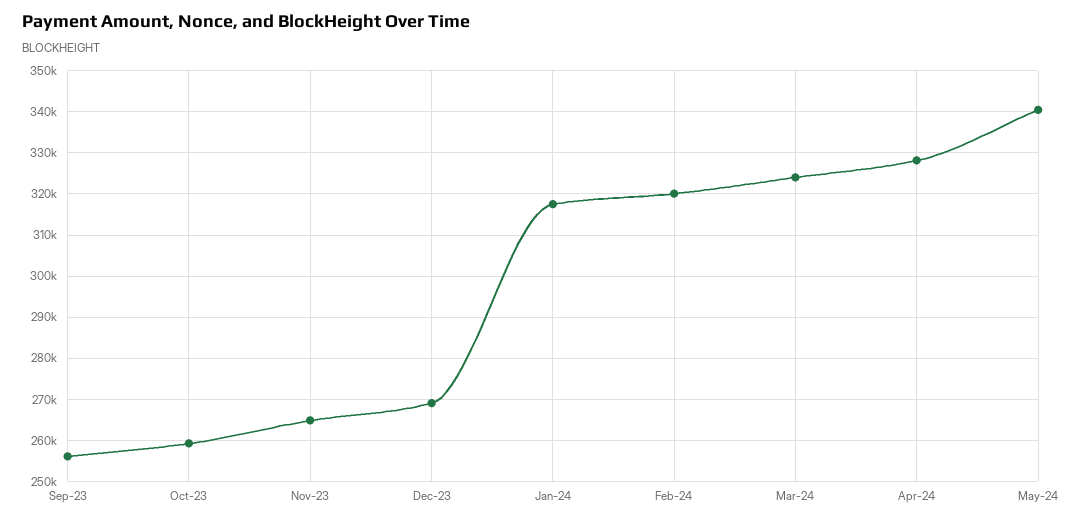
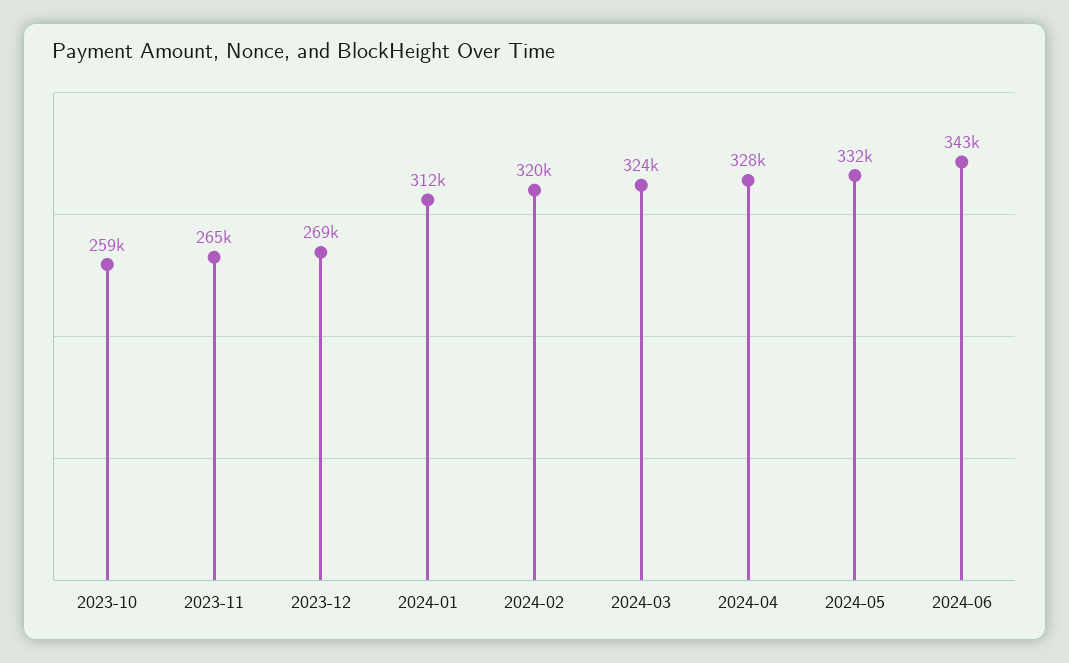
Sep-23: 256000 -> none
Jan-24: 318000 -> 312000
May-24: 340000 -> 332000
2024-06: none -> 343000

